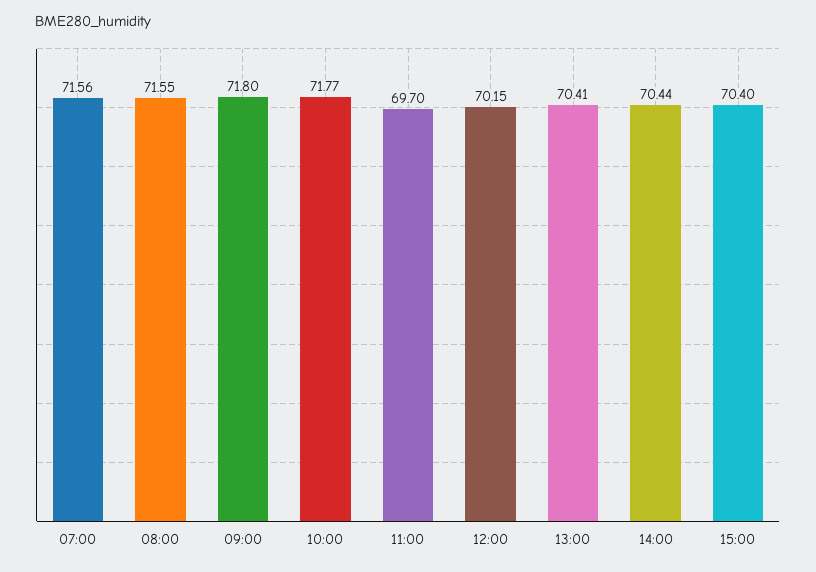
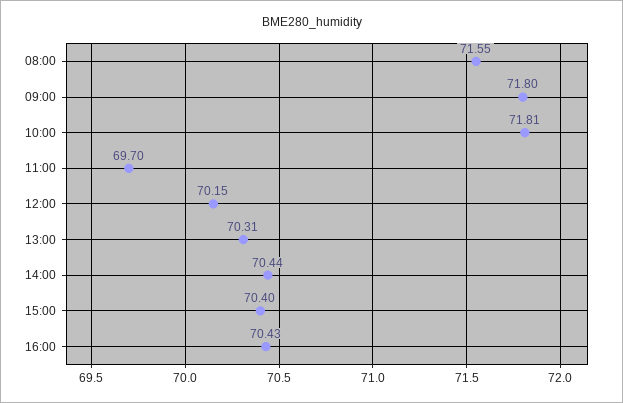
07:00: 71.56 -> none
10:00: 71.77 -> 71.81
13:00: 70.41 -> 70.31
16:00: none -> 70.43

